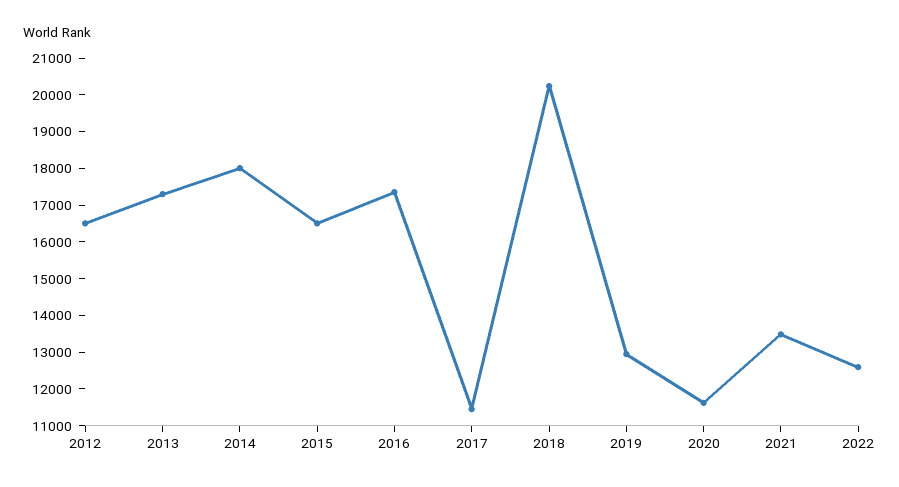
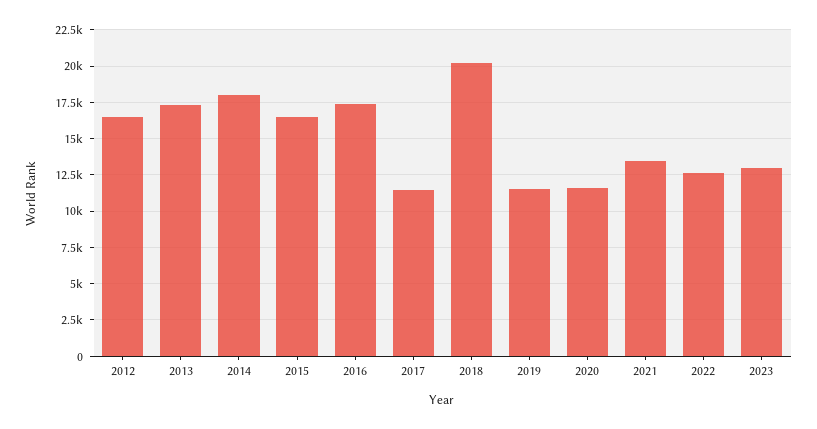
2019: 13000 -> 11500
2023: none -> 13000

